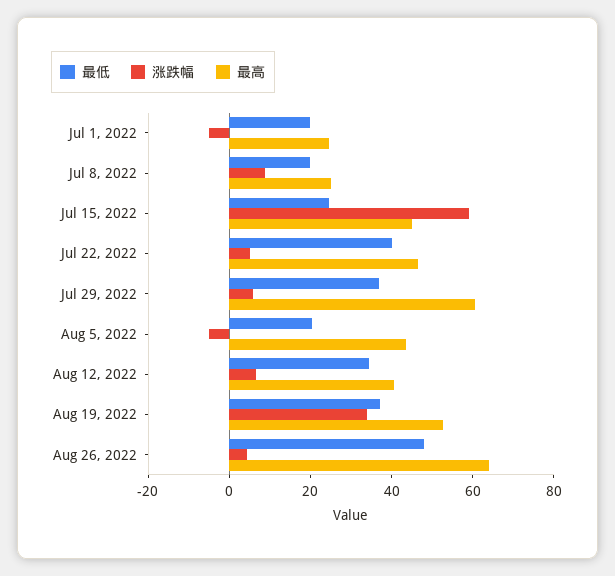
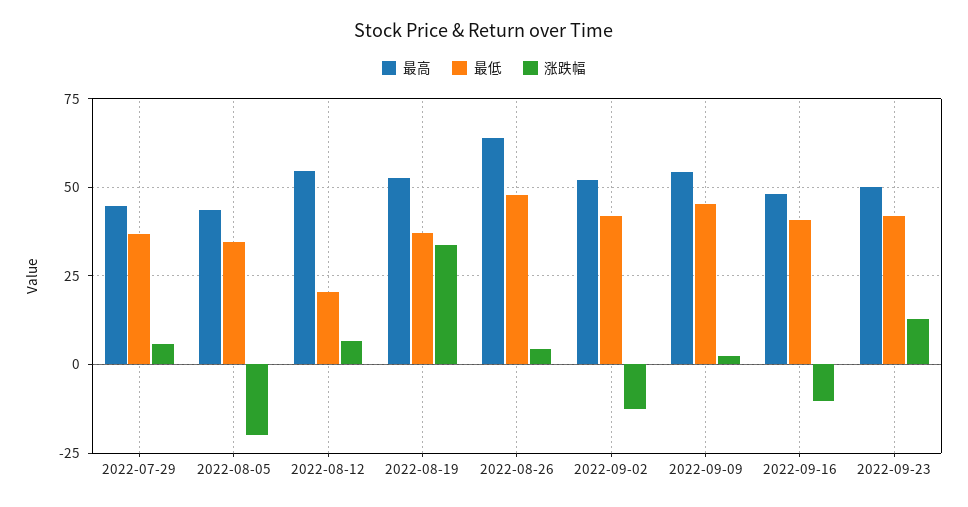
最低, Jul 1, 2022: 20 -> none
涨跌幅, Jul 1, 2022: -5 -> none
最高, Jul 1, 2022: 25 -> none
最低, Jul 8, 2022: 20 -> none
涨跌幅, Jul 8, 2022: 10 -> none
最高, Jul 8, 2022: 25 -> none
最低, Jul 15, 2022: 25 -> none
涨跌幅, Jul 15, 2022: 60 -> none
最高, Jul 15, 2022: 45 -> none
最低, Jul 22, 2022: 40 -> none
涨跌幅, Jul 22, 2022: 5 -> none
最高, Jul 22, 2022: 45 -> none
最高, Jul 29, 2022: 60 -> 45
最低, Aug 5, 2022: 20 -> 35
涨跌幅, Aug 5, 2022: -5 -> -20
最低, Aug 12, 2022: 35 -> 20
最高, Aug 12, 2022: 40 -> 55
最高, 2022-09-02: none -> 52.5
最低, 2022-09-02: none -> 42.5
涨跌幅, 2022-09-02: none -> -12.5
最高, 2022-09-09: none -> 55
最低, 2022-09-09: none -> 45
涨跌幅, 2022-09-09: none -> 2.5
最高, 2022-09-16: none -> 47.5
最低, 2022-09-16: none -> 40
涨跌幅, 2022-09-16: none -> -10
最高, 2022-09-23: none -> 50
最低, 2022-09-23: none -> 42.5
涨跌幅, 2022-09-23: none -> 12.5

